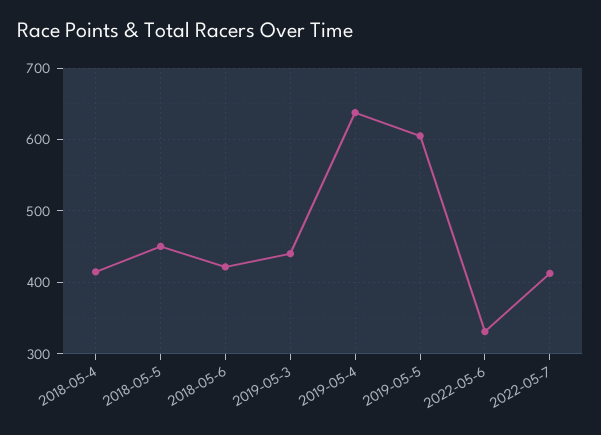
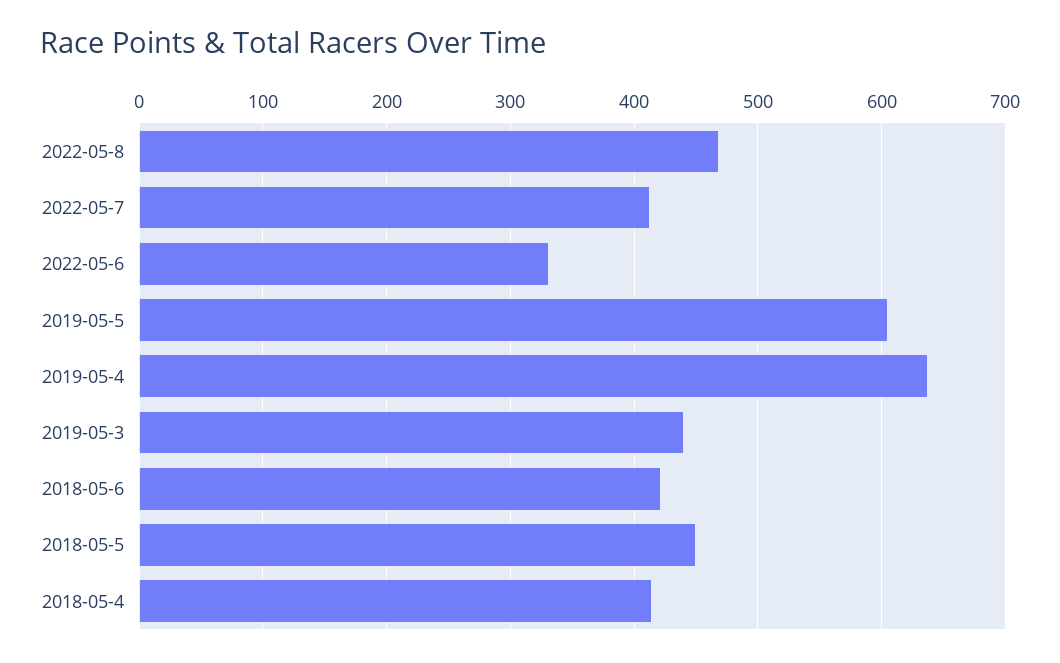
2022-05-8: none -> 470

